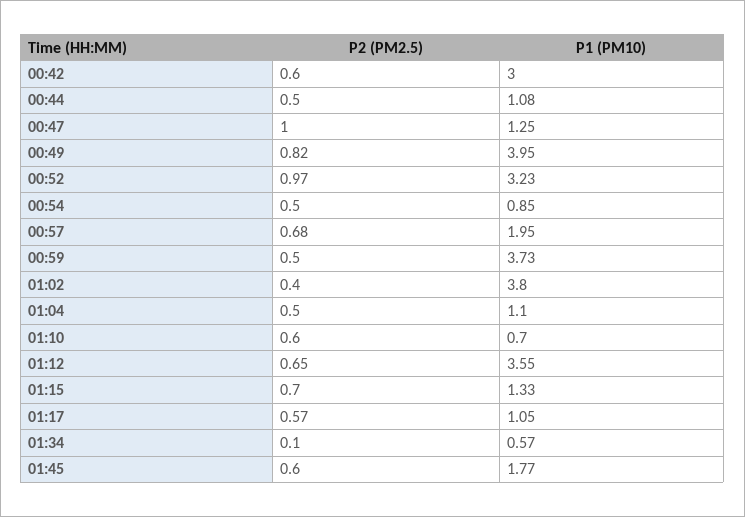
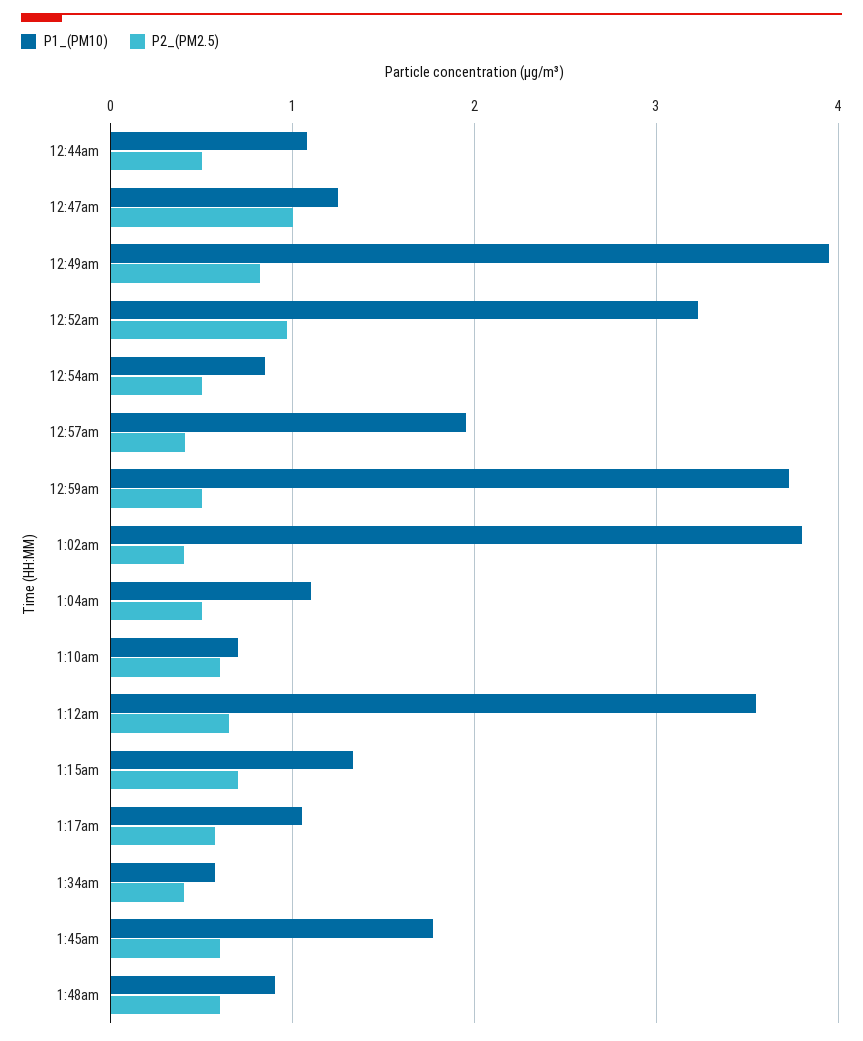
P2 (PM2.5), 00:42: 0.6 -> none
P1 (PM10), 00:42: 3 -> none
P2 (PM2.5), 00:57: 0.68 -> 0.4
P2 (PM2.5), 01:34: 0.1 -> 0.4
P1 (PM10), 1:48am: none -> 0.9
P2 (PM2.5), 1:48am: none -> 0.6

